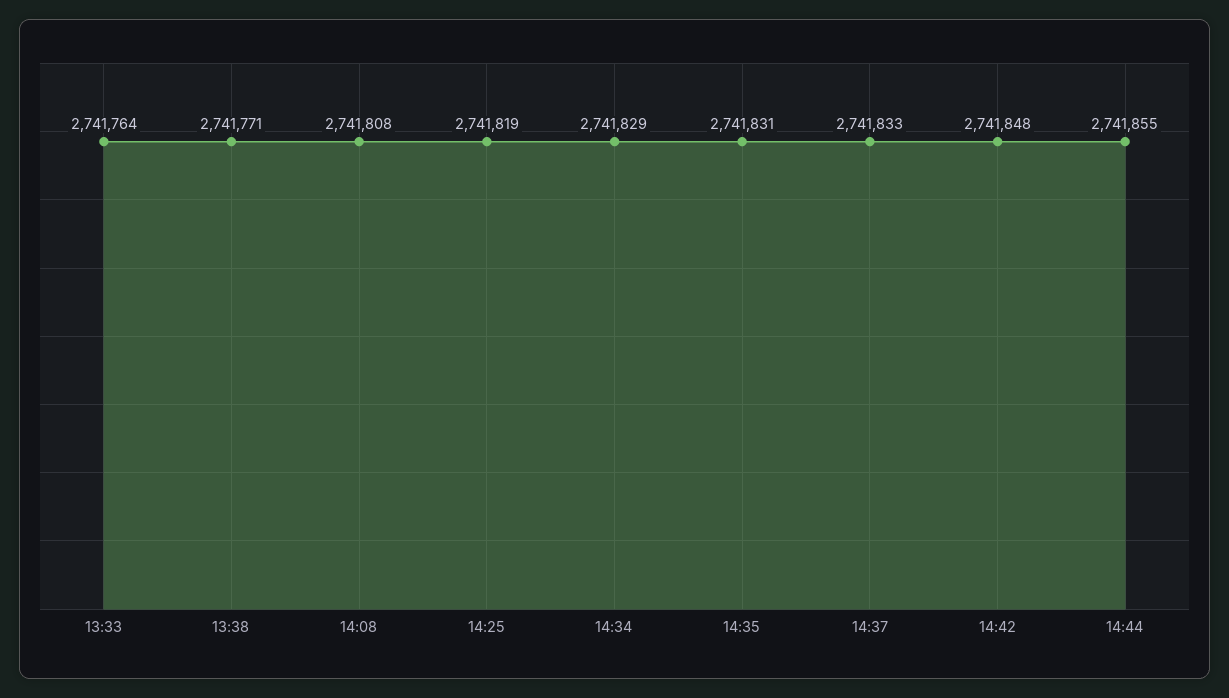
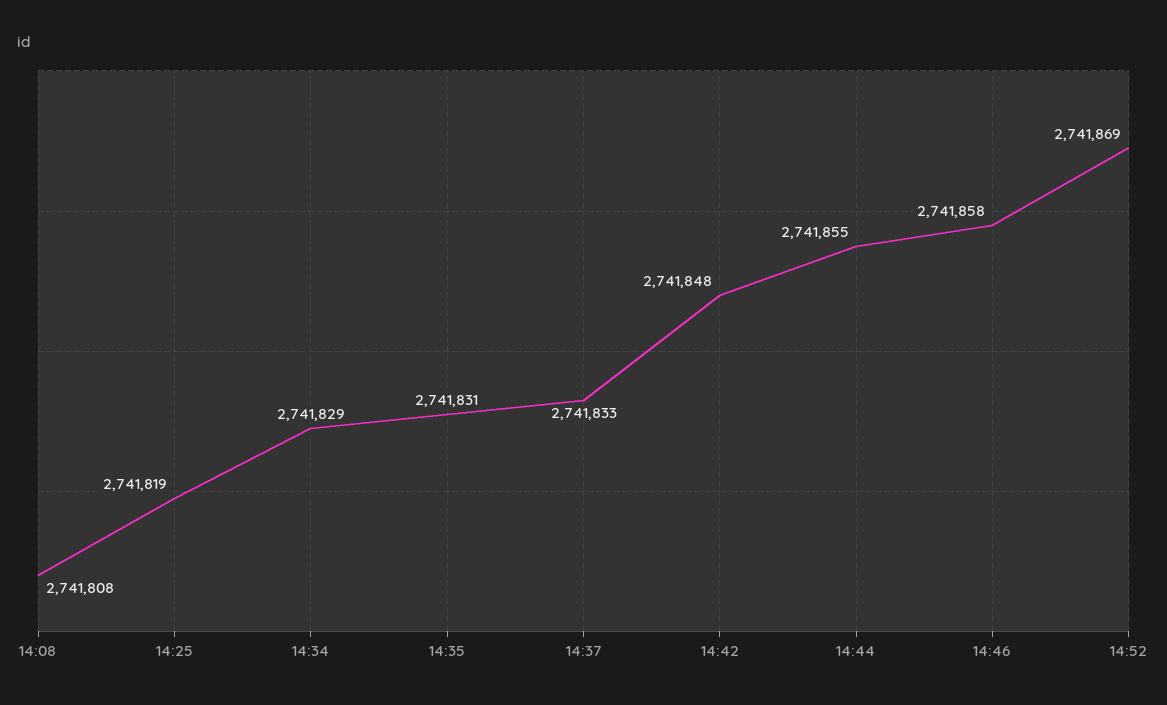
13:33: 2741764 -> none
13:38: 2741771 -> none
14:46: none -> 2741858
14:52: none -> 2741869

